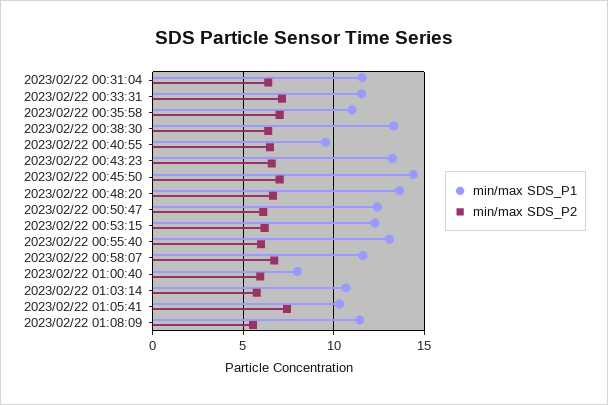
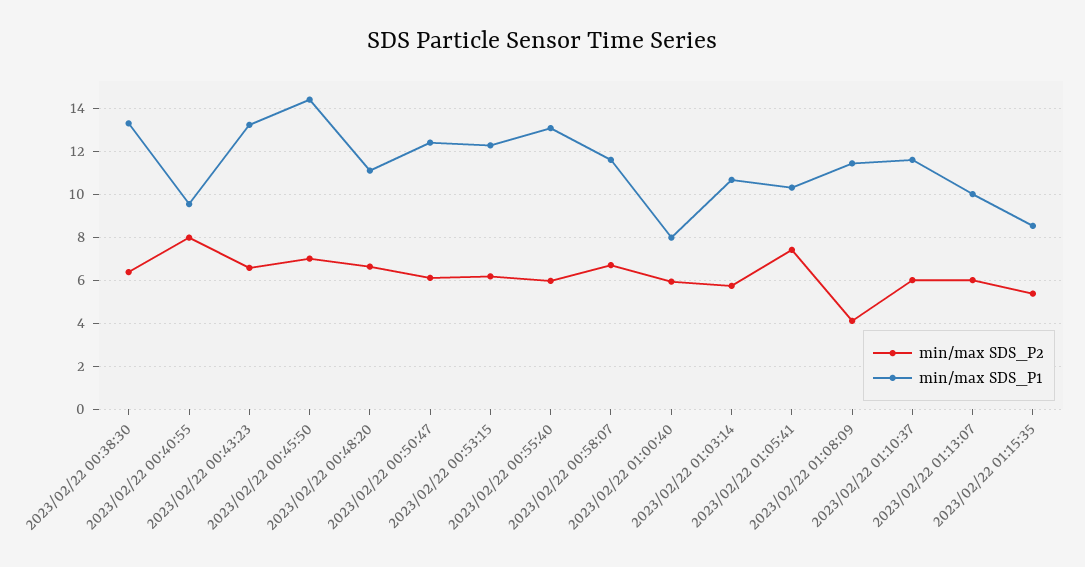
min/max SDS_P1, 2023/02/22 00:31:04: 11.5 -> none
min/max SDS_P2, 2023/02/22 00:31:04: 6.5 -> none
min/max SDS_P1, 2023/02/22 00:33:31: 11.5 -> none
min/max SDS_P2, 2023/02/22 00:33:31: 7 -> none
min/max SDS_P1, 2023/02/22 00:35:58: 11 -> none
min/max SDS_P2, 2023/02/22 00:35:58: 7 -> none
min/max SDS_P2, 2023/02/22 00:40:55: 6.5 -> 8
min/max SDS_P1, 2023/02/22 00:48:20: 13.5 -> 11
min/max SDS_P2, 2023/02/22 01:08:09: 5.5 -> 4
min/max SDS_P2, 2023/02/22 01:10:37: none -> 6
min/max SDS_P1, 2023/02/22 01:10:37: none -> 11.5
min/max SDS_P2, 2023/02/22 01:13:07: none -> 6
min/max SDS_P1, 2023/02/22 01:13:07: none -> 10
min/max SDS_P2, 2023/02/22 01:15:35: none -> 5.5
min/max SDS_P1, 2023/02/22 01:15:35: none -> 8.5

